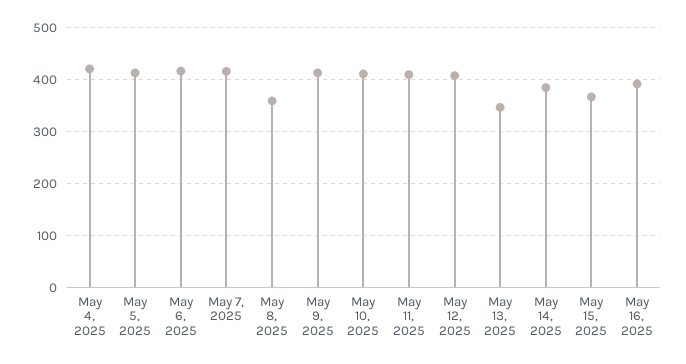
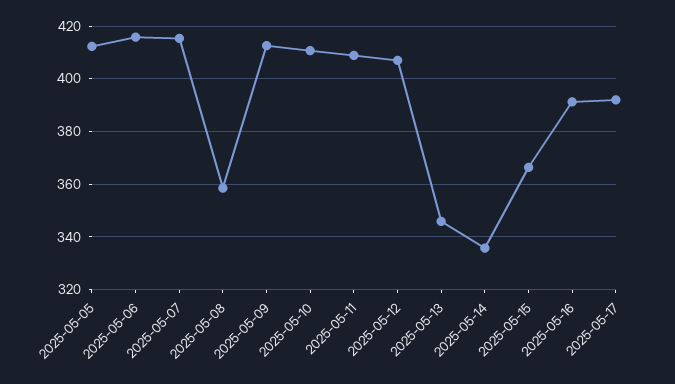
May 4, 2025: 420 -> none
May 14, 2025: 380 -> 335
2025-05-17: none -> 392.5

